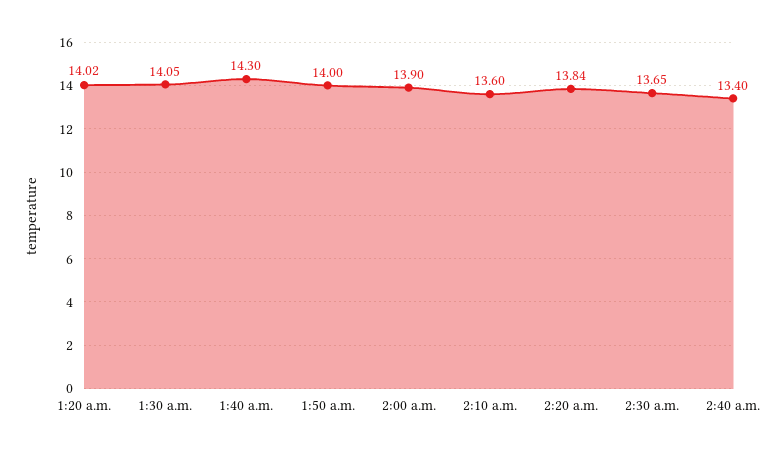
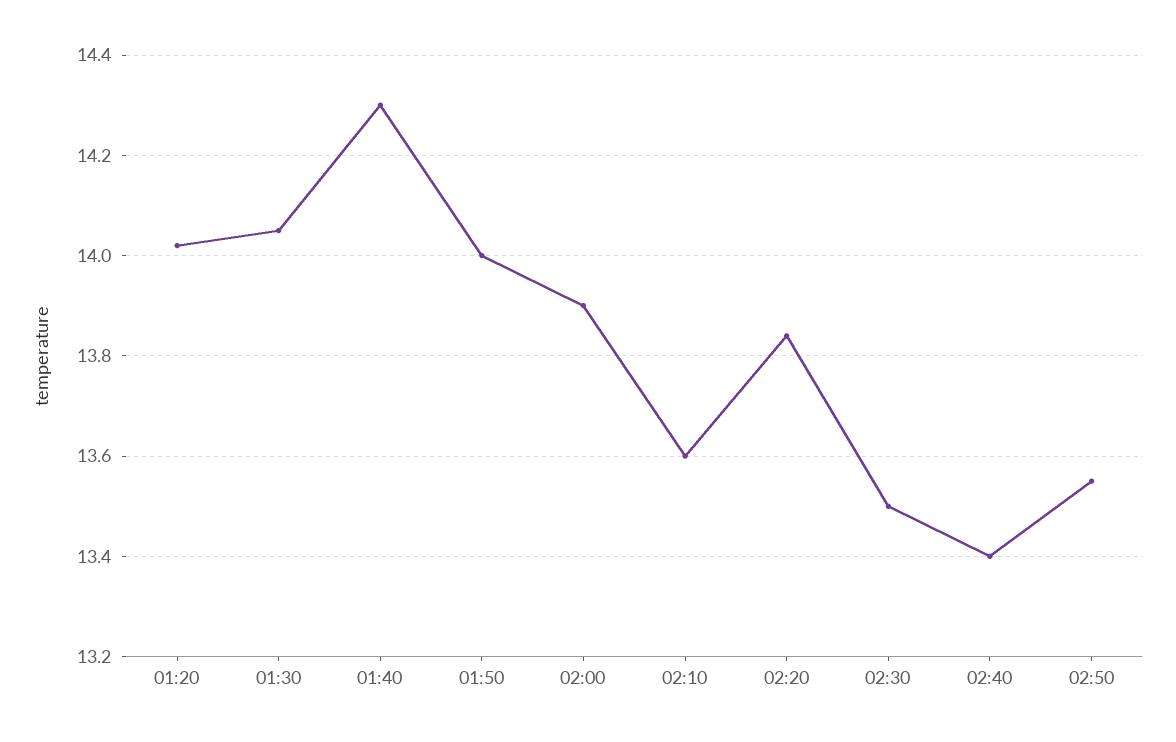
2:30 a.m.: 13.65 -> 13.5
02:50: none -> 13.55

